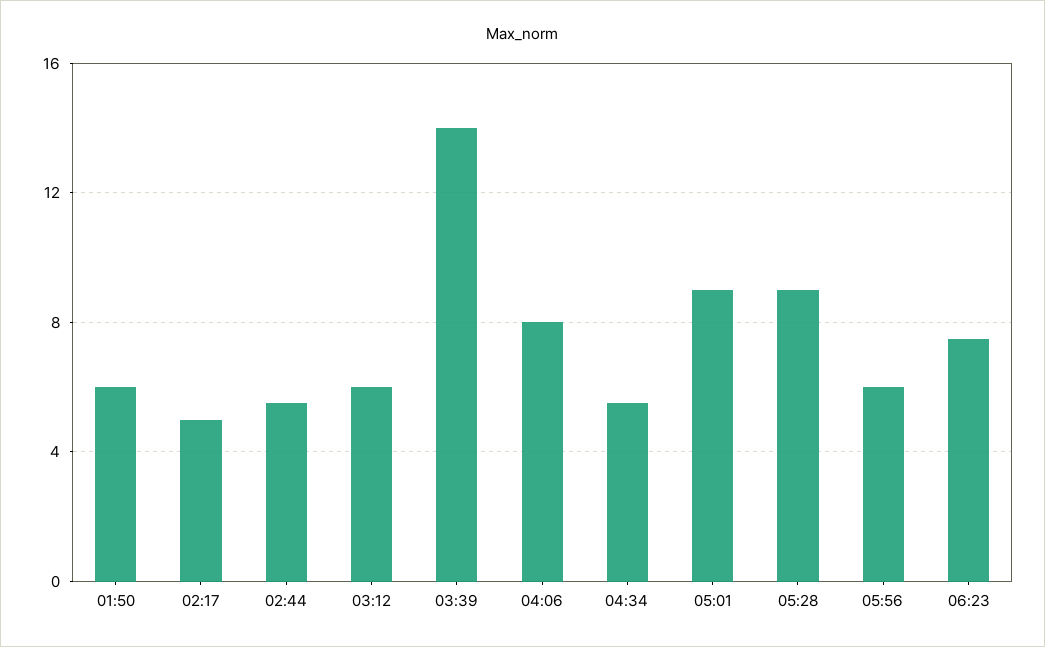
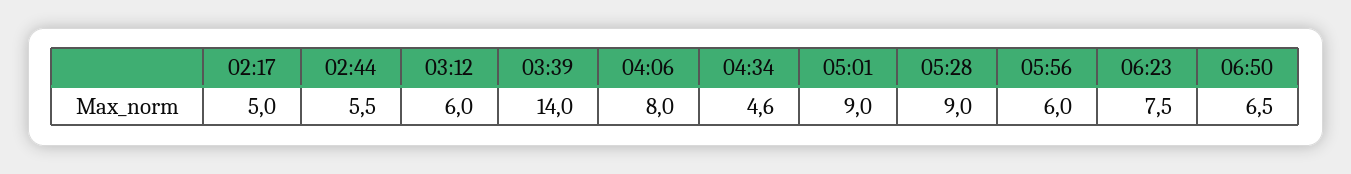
01:50: 6 -> none
04:34: 5.5 -> 4.6
06:50: none -> 6.5

